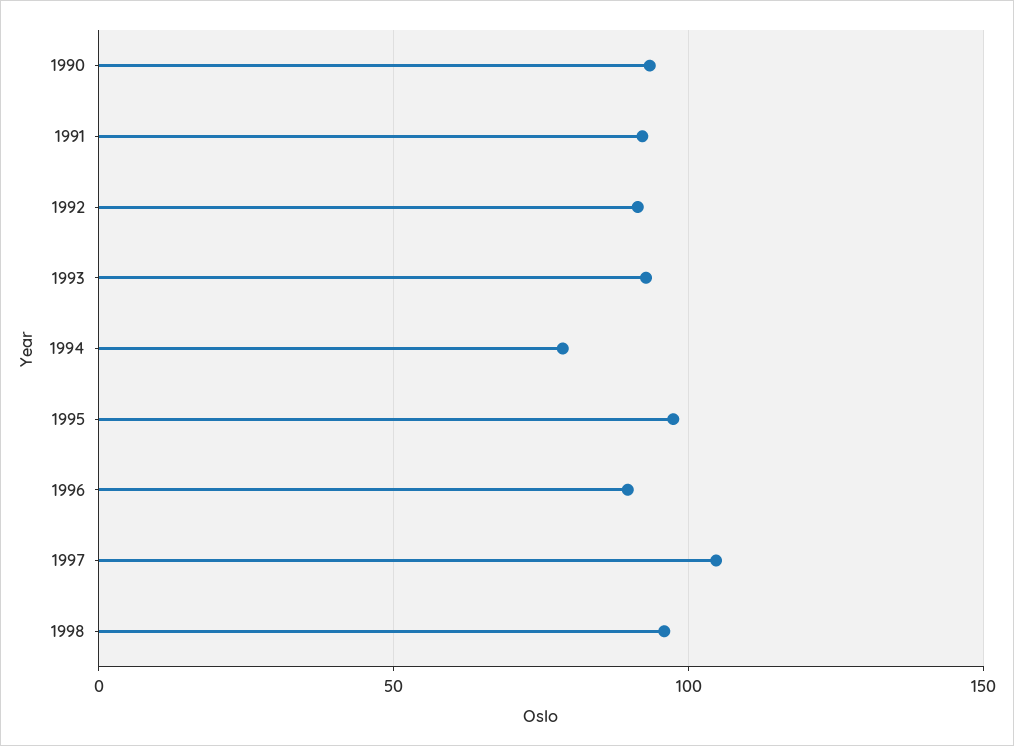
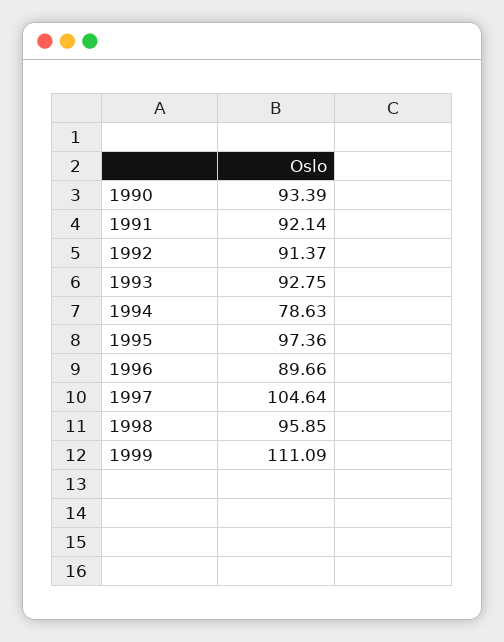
1999: none -> 111.09

